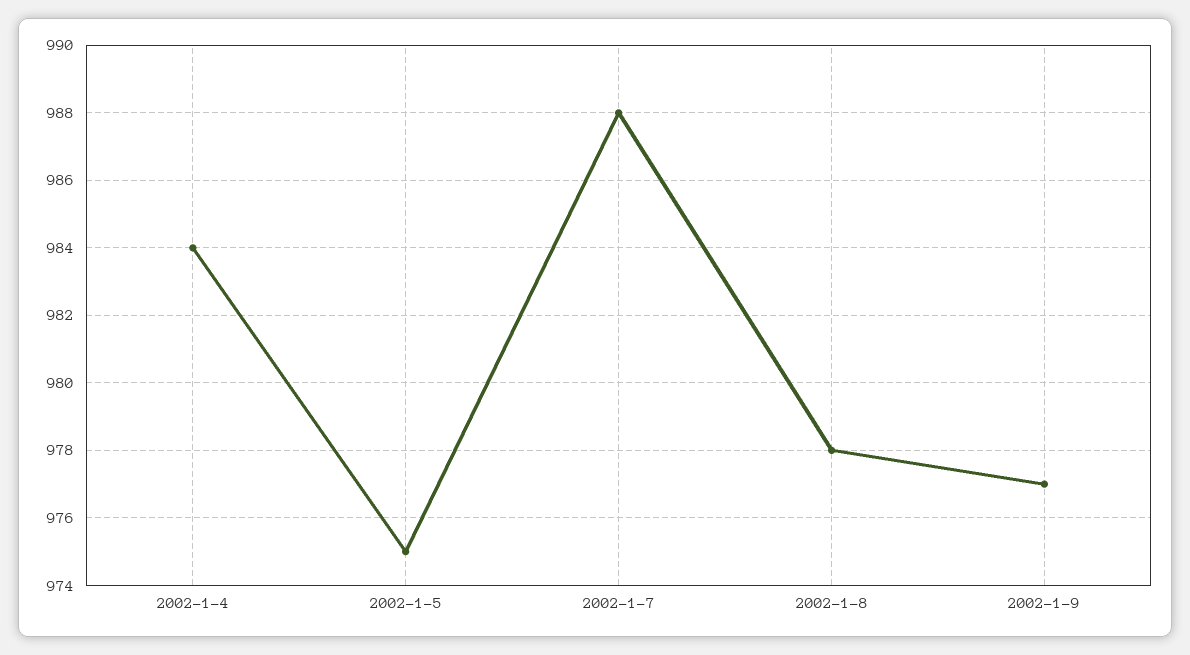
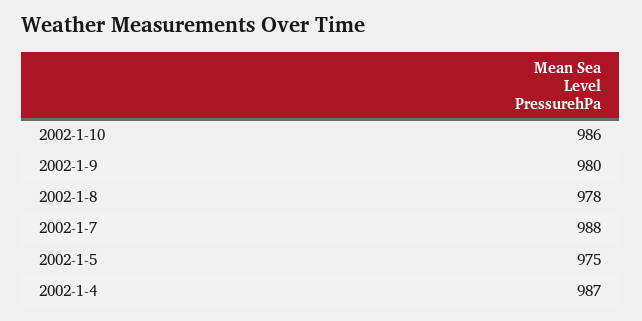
2002-1-4: 984 -> 987
2002-1-9: 977 -> 980
2002-1-10: none -> 986

